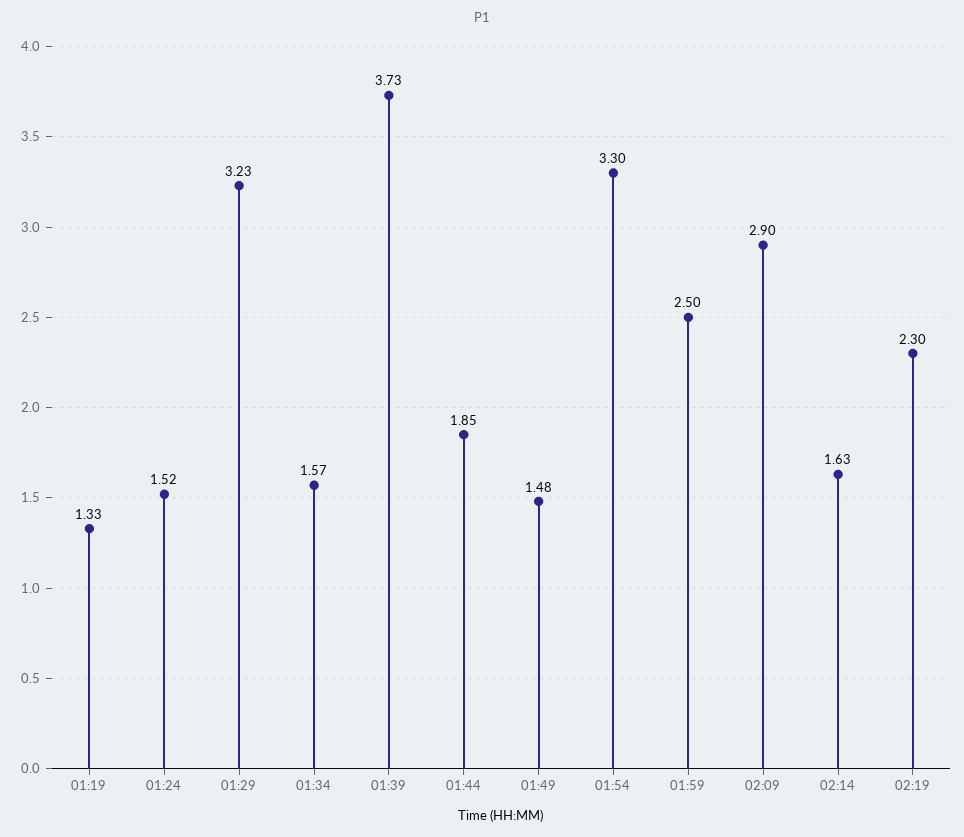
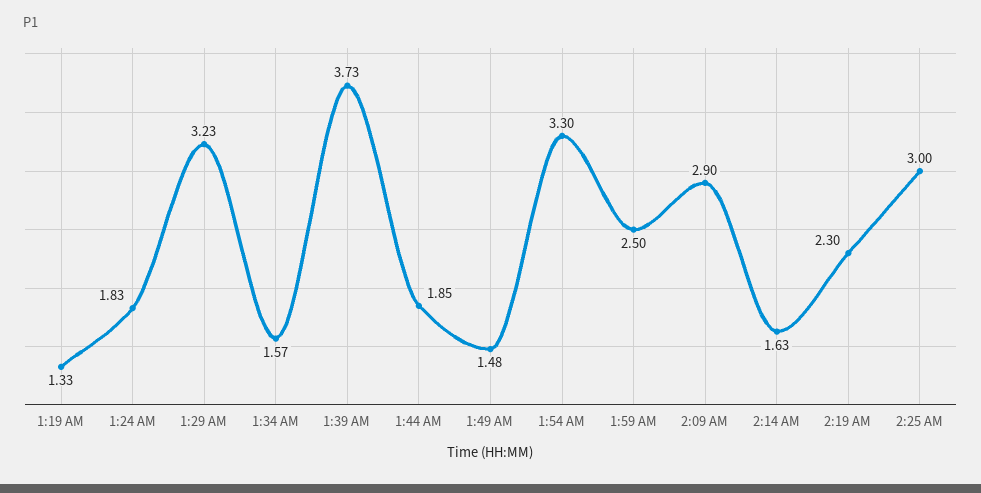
01:24: 1.52 -> 1.83
2:25 AM: none -> 3

